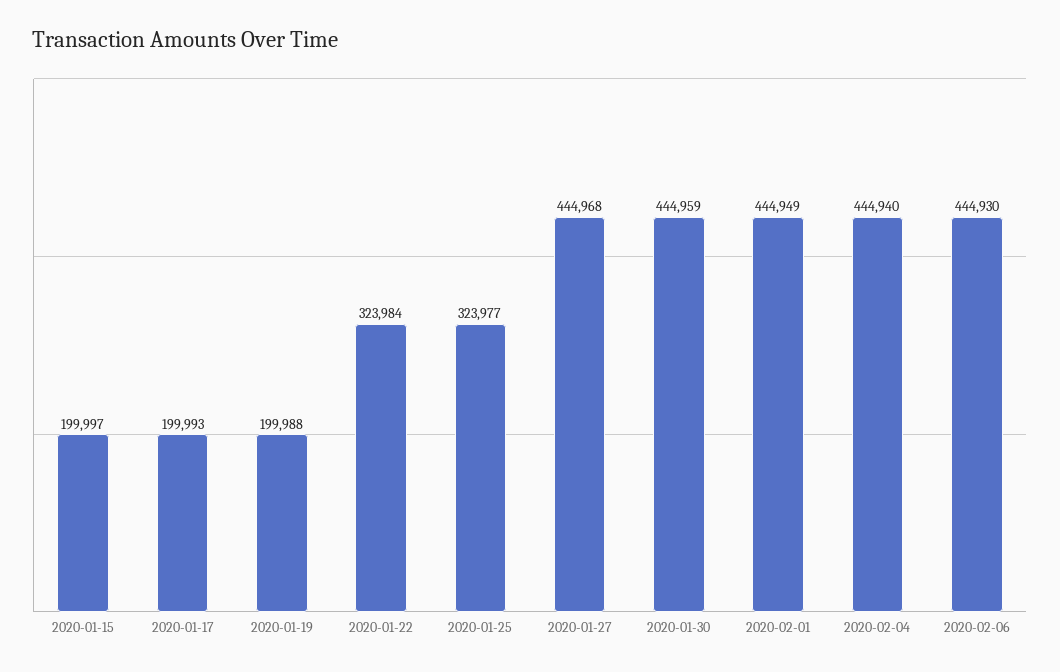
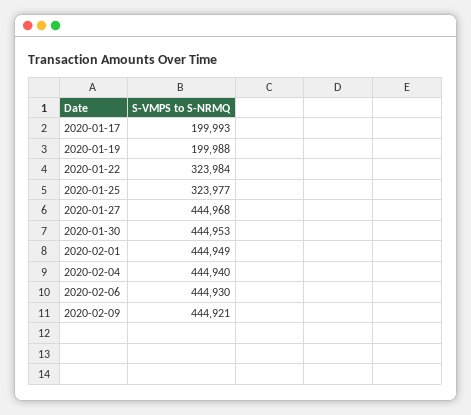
2020-01-15: 199997 -> none
2020-01-30: 444959 -> 444953
2020-02-09: none -> 444921

